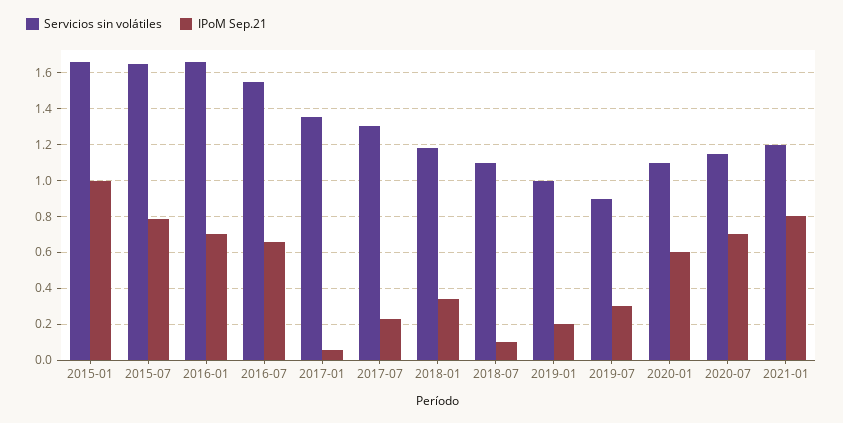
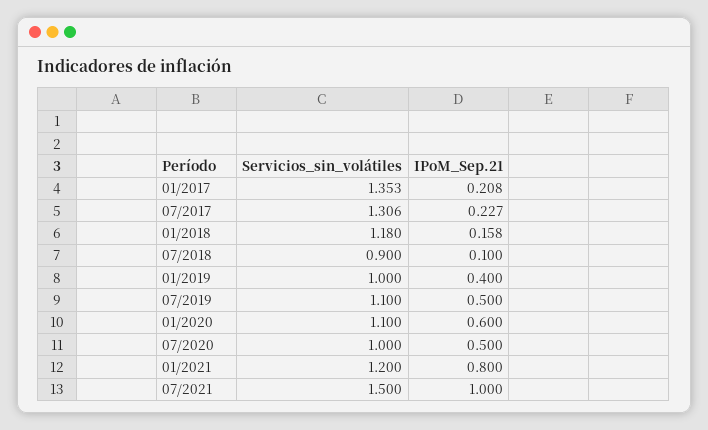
Servicios sin volátiles, 2015-01: 1.65 -> none
IPoM Sep.21, 2015-01: 1 -> none
Servicios sin volátiles, 2015-07: 1.65 -> none
IPoM Sep.21, 2015-07: 0.8 -> none
Servicios sin volátiles, 2016-01: 1.65 -> none
IPoM Sep.21, 2016-01: 0.7 -> none
Servicios sin volátiles, 2016-07: 1.55 -> none
IPoM Sep.21, 2016-07: 0.65 -> none
IPoM Sep.21, 2017-01: 0.05 -> 0.208
IPoM Sep.21, 2018-01: 0.35 -> 0.158
Servicios sin volátiles, 2018-07: 1.1 -> 0.9
IPoM Sep.21, 2019-01: 0.2 -> 0.4
Servicios sin volátiles, 2019-07: 0.9 -> 1.1
IPoM Sep.21, 2019-07: 0.3 -> 0.5
Servicios sin volátiles, 2020-07: 1.15 -> 1
IPoM Sep.21, 2020-07: 0.7 -> 0.5
Servicios sin volátiles, 07/2021: none -> 1.5
IPoM Sep.21, 07/2021: none -> 1

